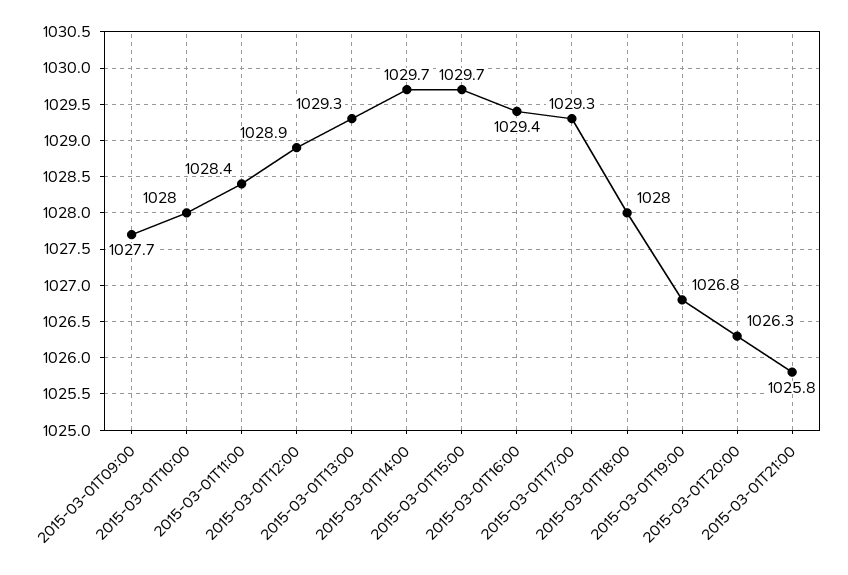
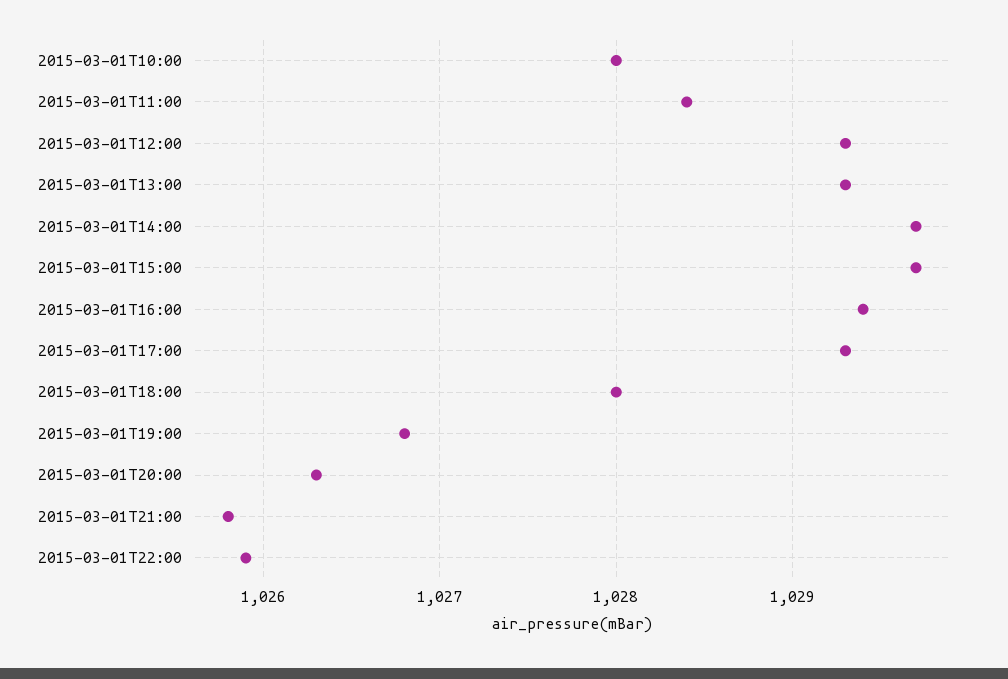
2015-03-01T09:00: 1027.7 -> none
2015-03-01T12:00: 1028.9 -> 1029.3
2015-03-01T22:00: none -> 1025.9

